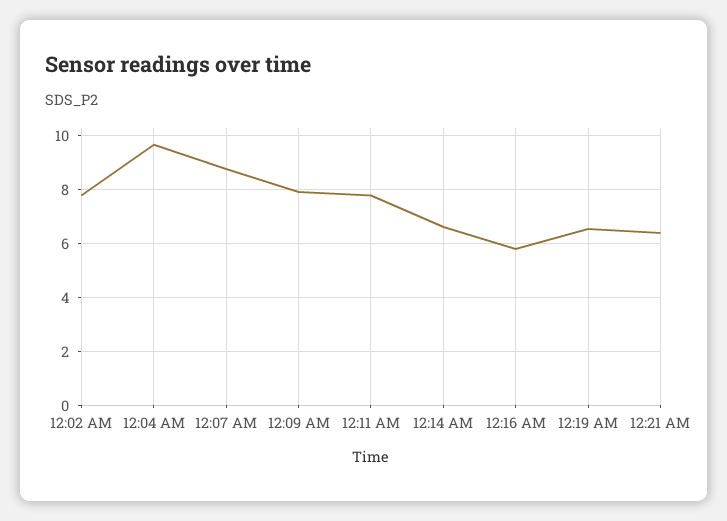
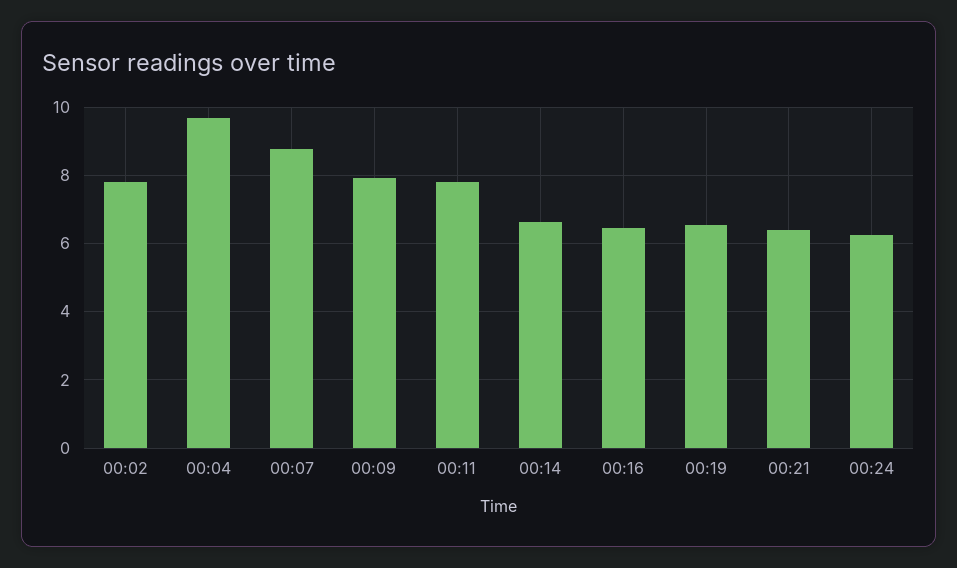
12:16 AM: 5.75 -> 6.4
00:24: none -> 6.2

